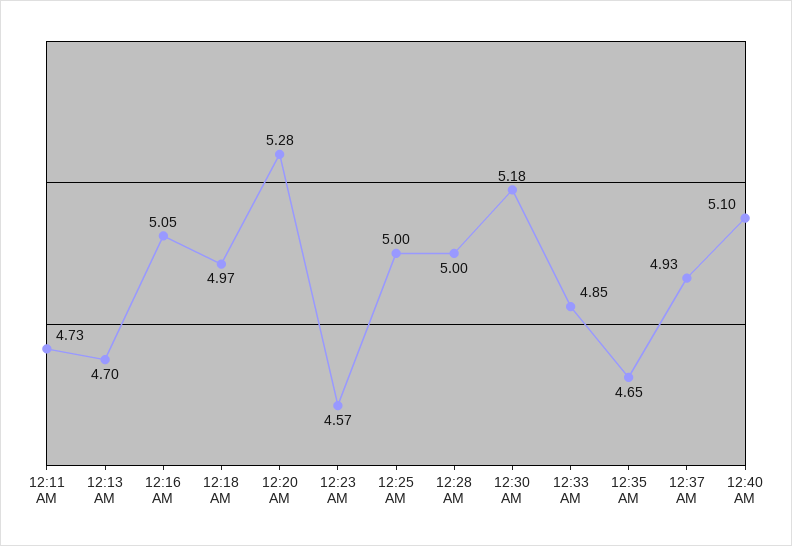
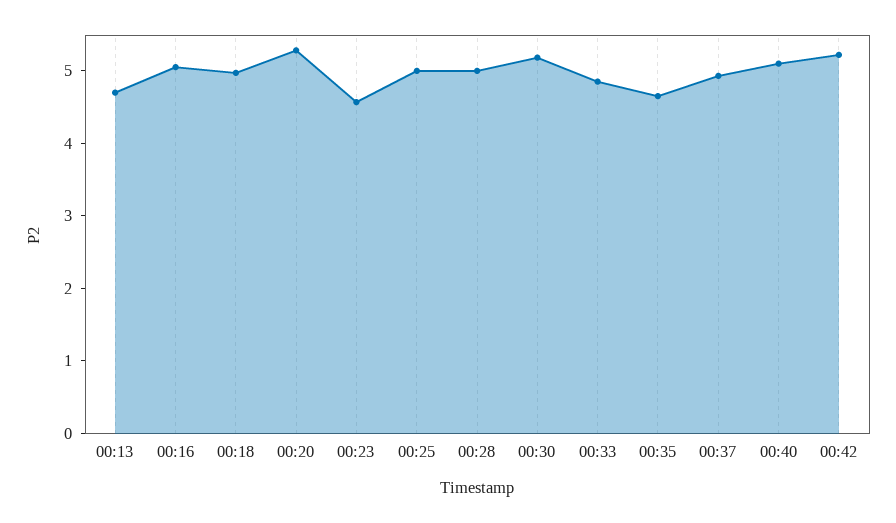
12:11 AM: 4.73 -> none
00:42: none -> 5.2

